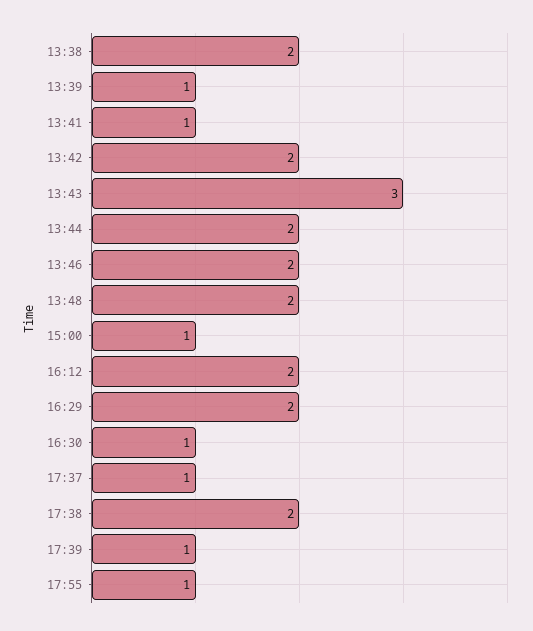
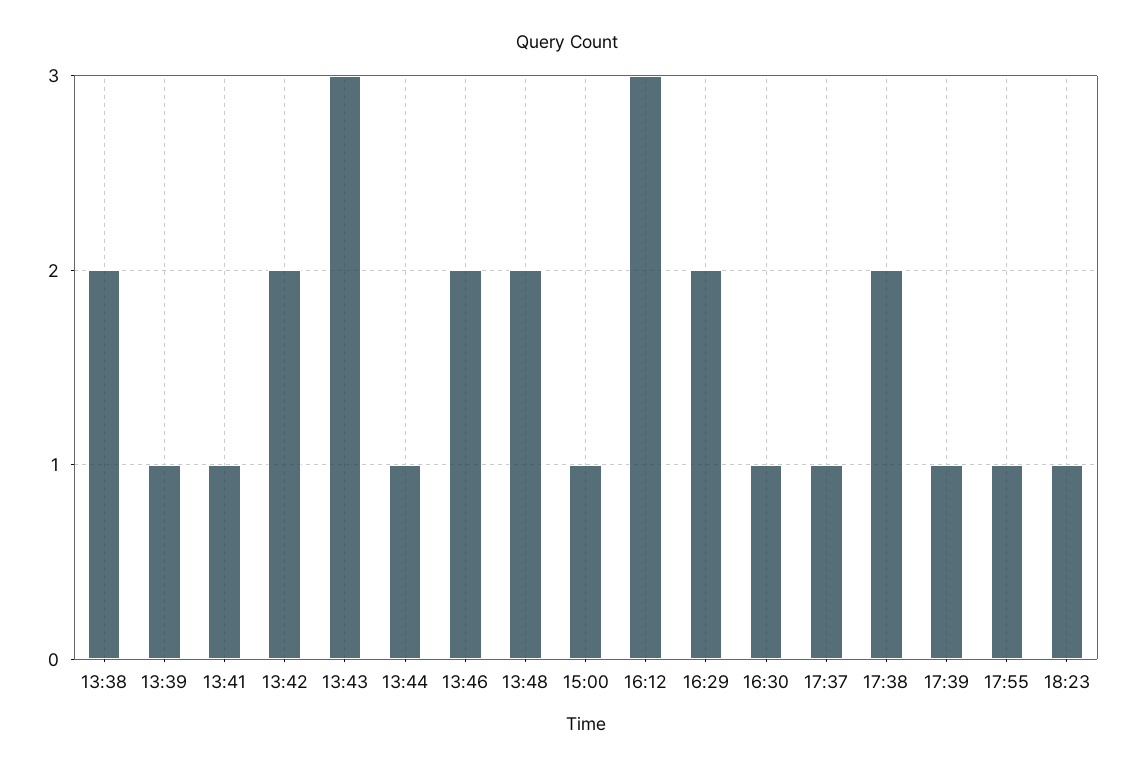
13:44: 2 -> 1
16:12: 2 -> 3
18:23: none -> 1

